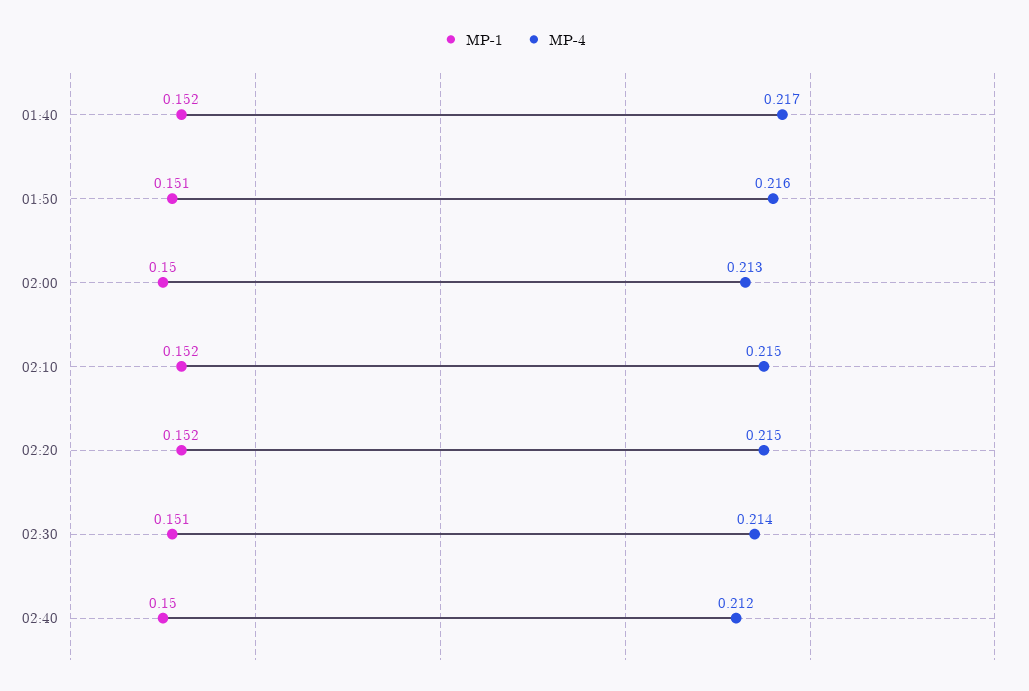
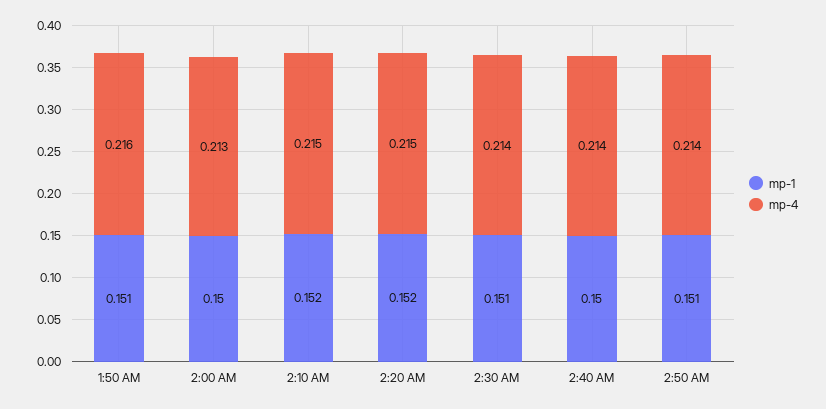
MP-1, 01:40: 0.152 -> none
MP-4, 01:40: 0.217 -> none
MP-4, 02:40: 0.212 -> 0.214
MP-1, 2:50 AM: none -> 0.151
MP-4, 2:50 AM: none -> 0.214

